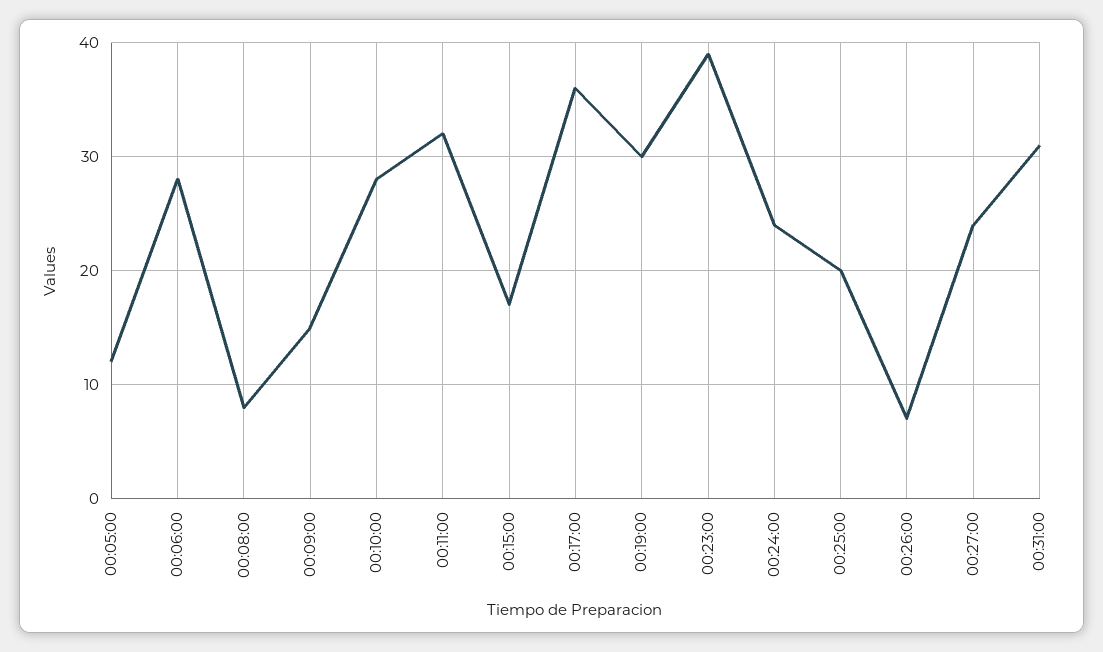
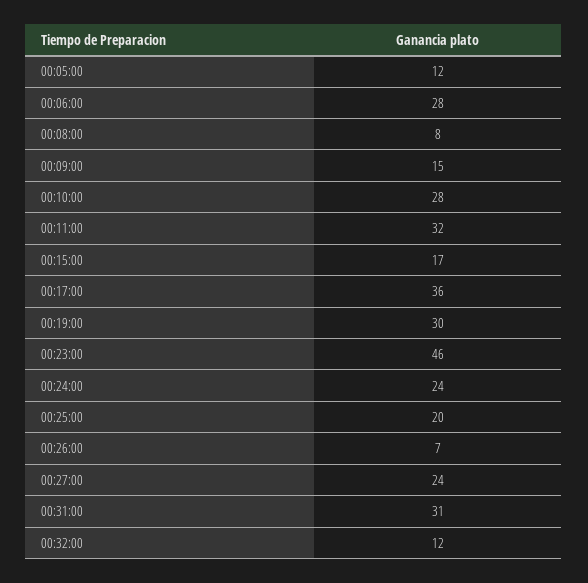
00:23:00: 39 -> 46
00:32:00: none -> 12

